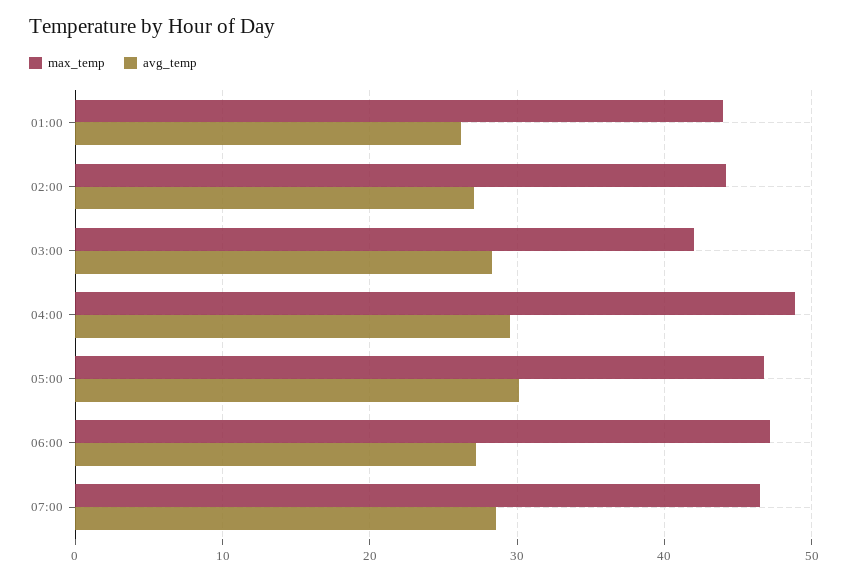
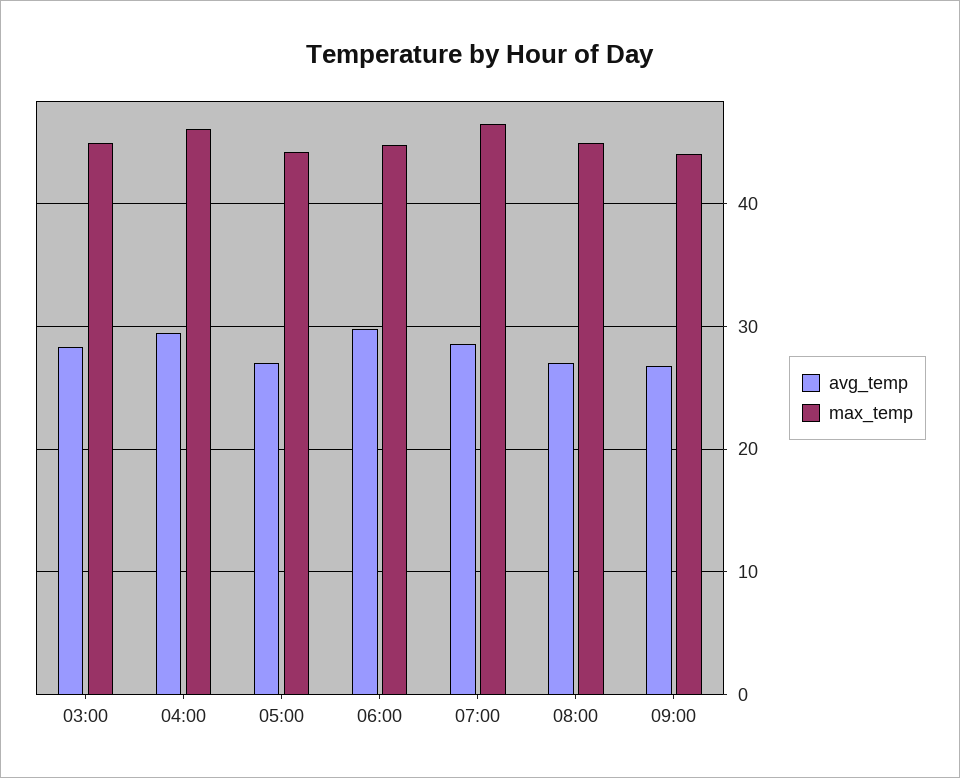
max_temp, 01:00: 44 -> none
avg_temp, 01:00: 26 -> none
max_temp, 02:00: 44 -> none
avg_temp, 02:00: 27 -> none
max_temp, 03:00: 42 -> 45
max_temp, 04:00: 49 -> 46
max_temp, 05:00: 47 -> 44
avg_temp, 05:00: 30 -> 27
max_temp, 06:00: 47 -> 45
avg_temp, 06:00: 27 -> 30
avg_temp, 08:00: none -> 27
max_temp, 08:00: none -> 45
avg_temp, 09:00: none -> 27
max_temp, 09:00: none -> 44

